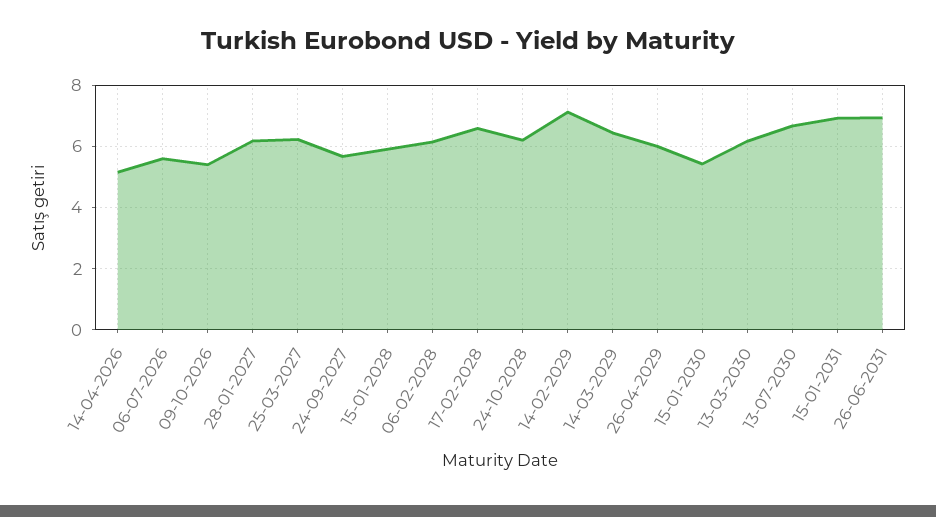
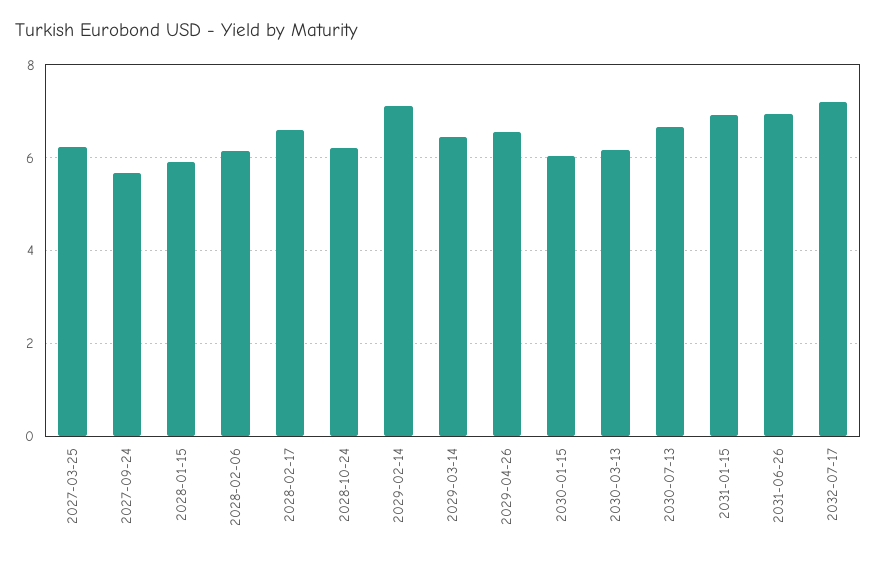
14-04-2026: 5.2 -> none
06-07-2026: 5.6 -> none
09-10-2026: 5.4 -> none
28-01-2027: 6.2 -> none
26-04-2029: 6 -> 6.6
15-01-2030: 5.4 -> 6
2032-07-17: none -> 7.2

